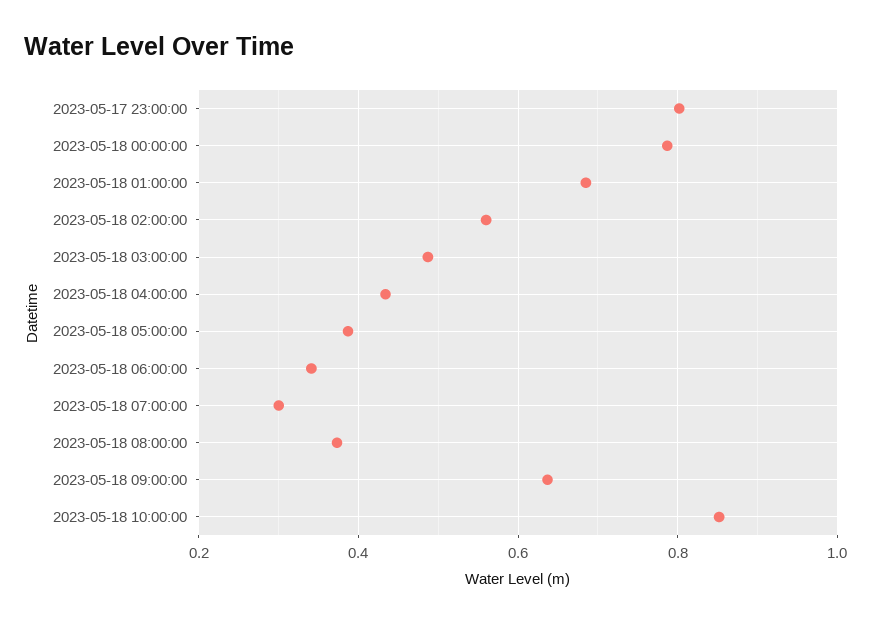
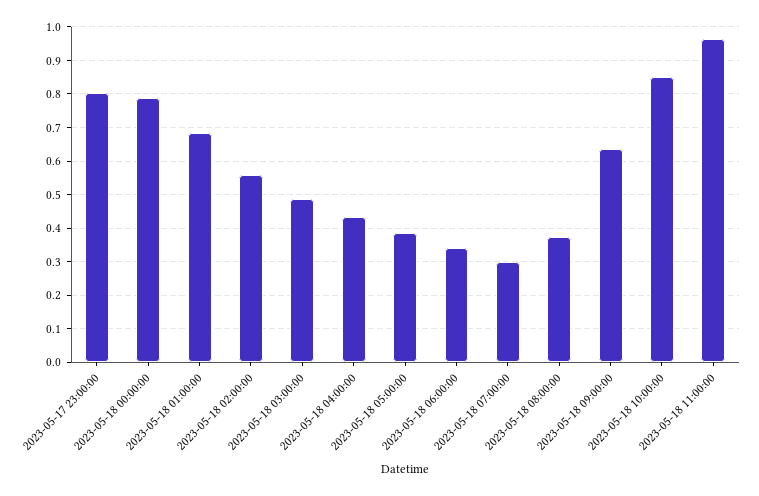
2023-05-18 11:00:00: none -> 0.96

